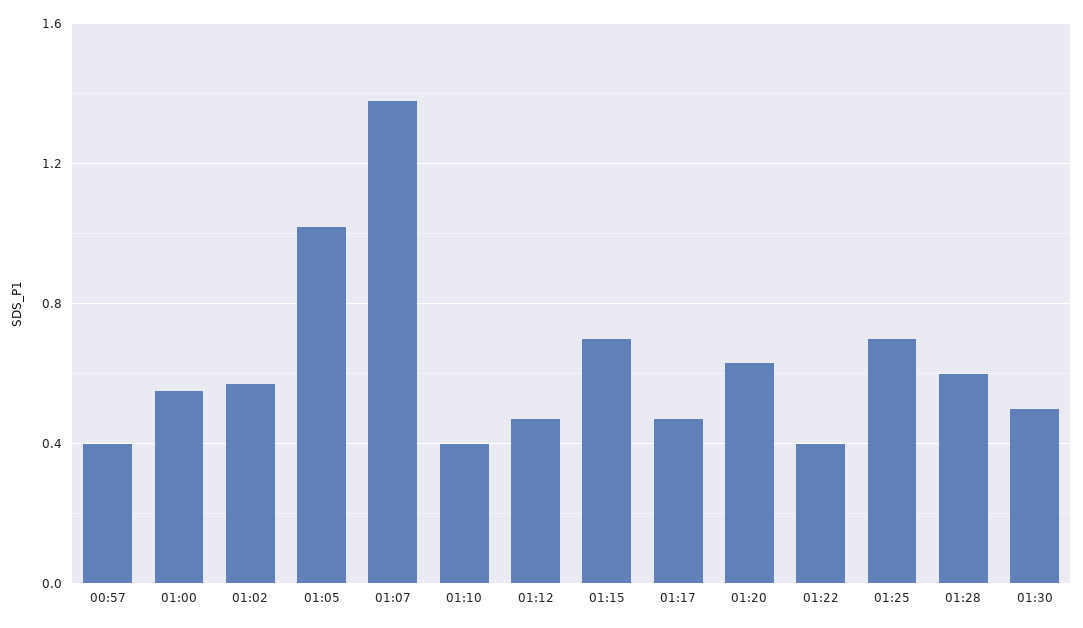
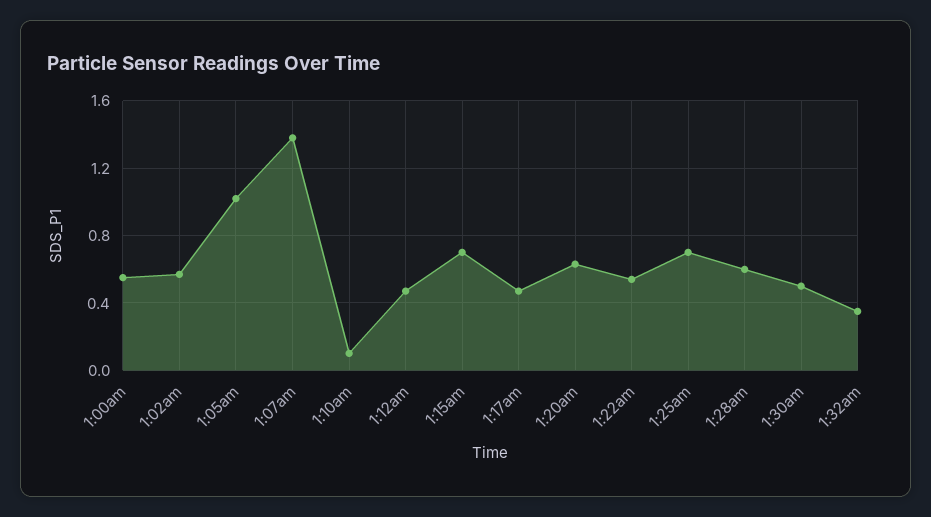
00:57: 0.4 -> none
01:10: 0.4 -> 0.1
01:22: 0.4 -> 0.55
1:32am: none -> 0.35

